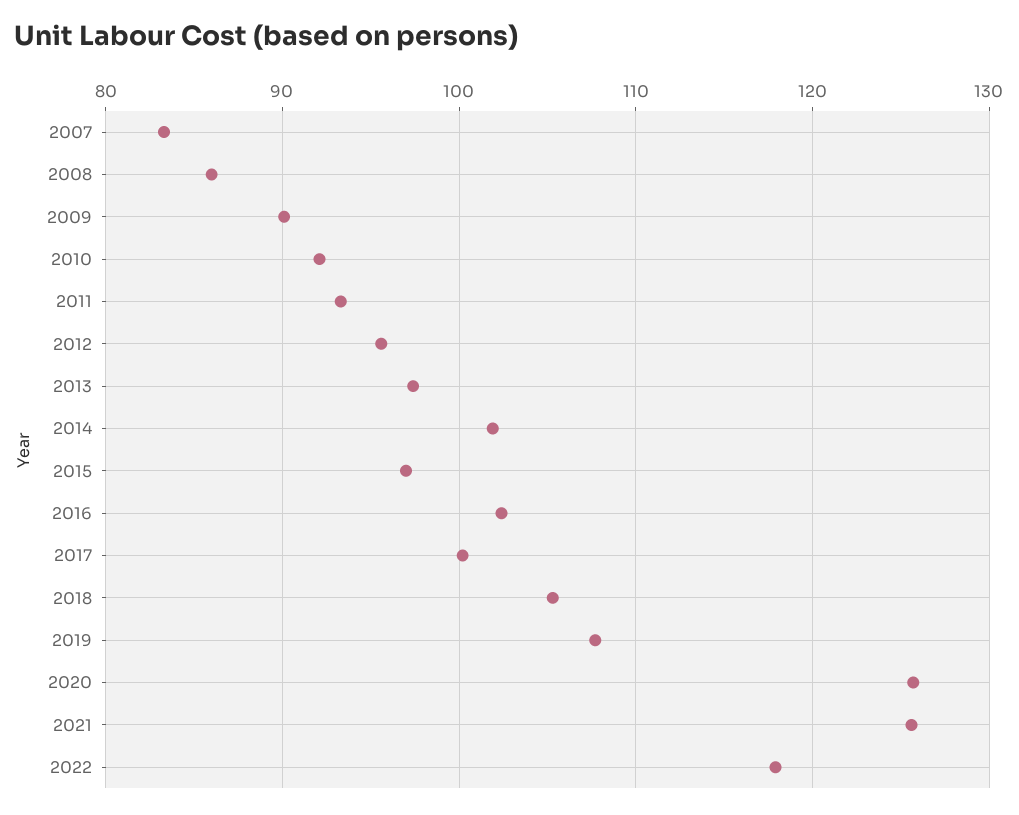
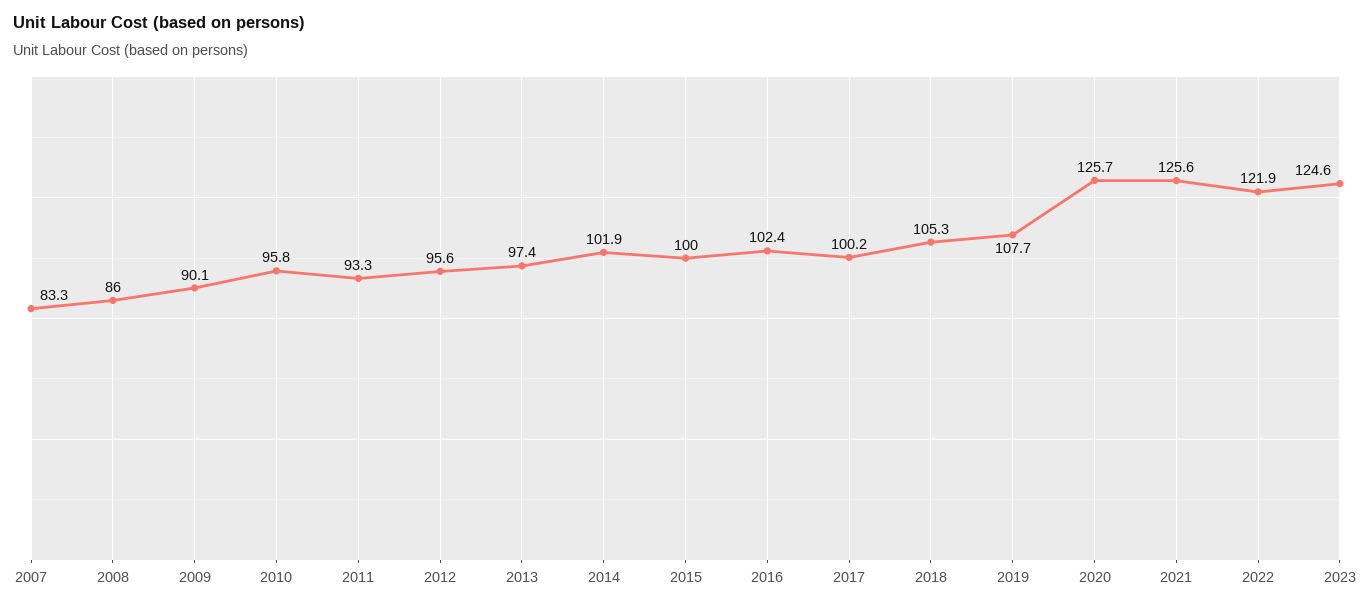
2010: 92 -> 95.8
2015: 97 -> 100
2022: 118 -> 121.9
2023: none -> 124.6

